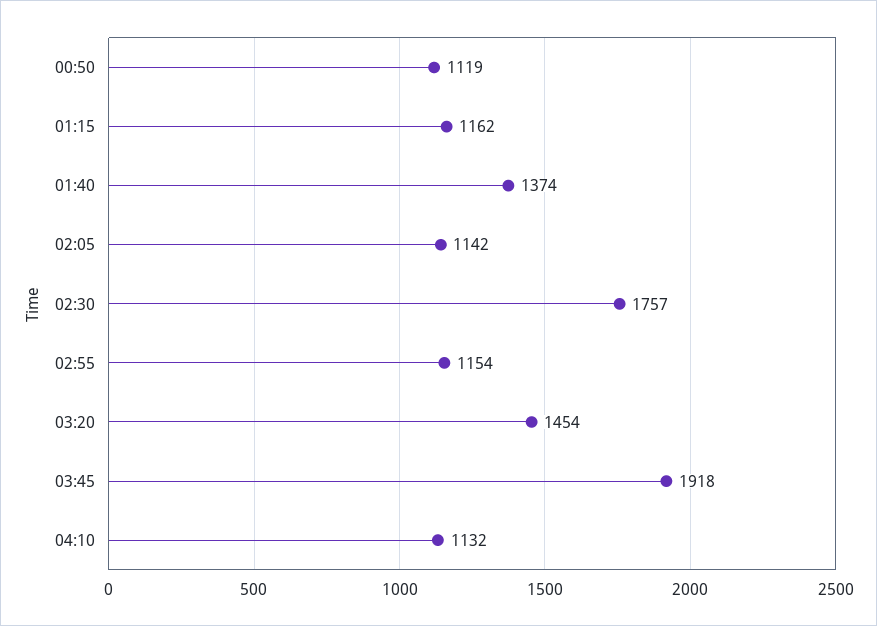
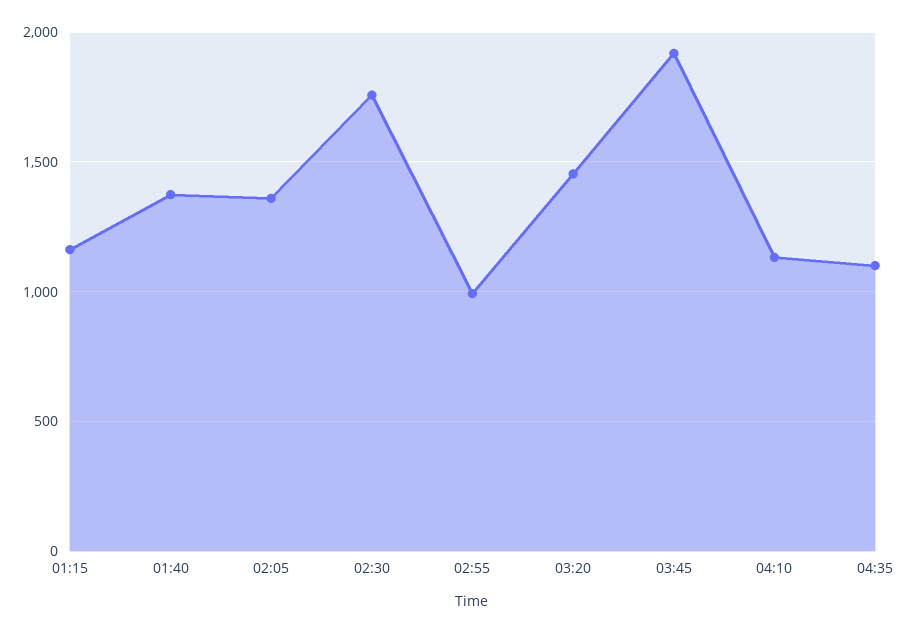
00:50: 1119 -> none
02:05: 1142 -> 1350
02:55: 1154 -> 1000
04:35: none -> 1100

